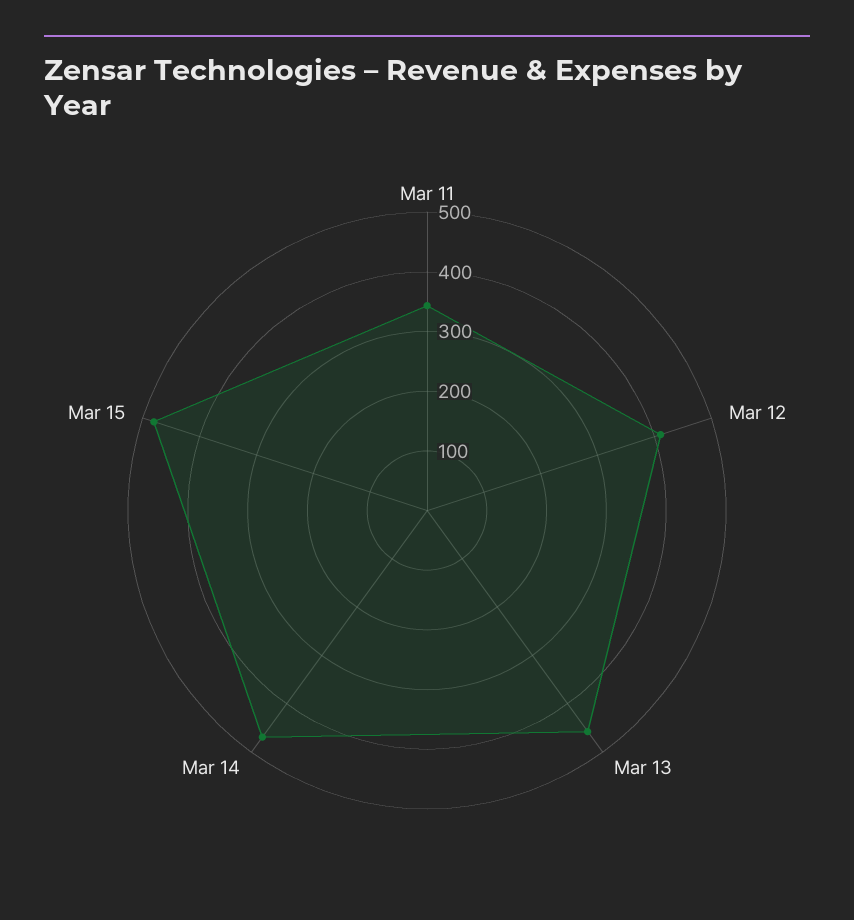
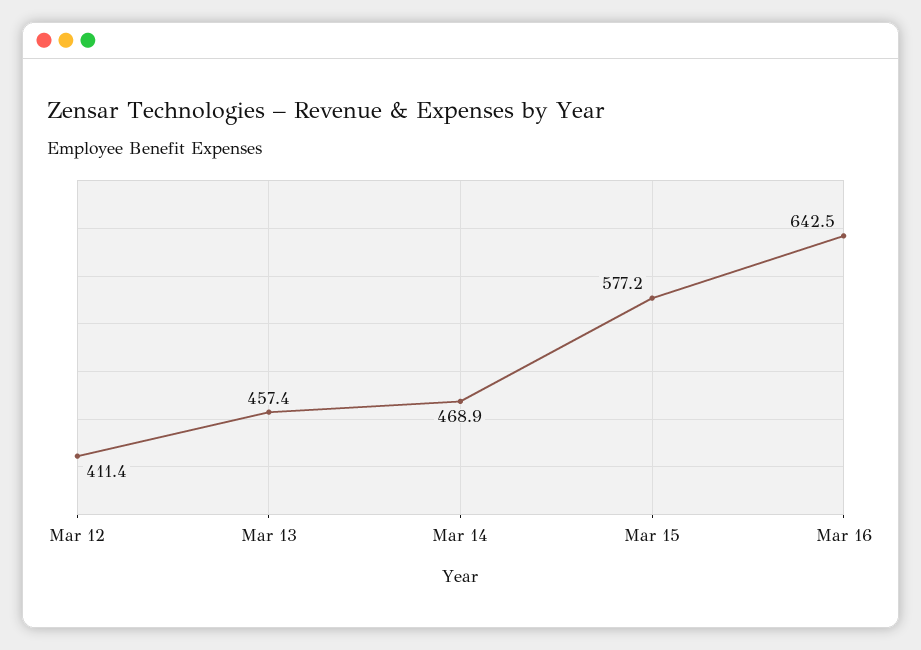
Mar 11: 340 -> none
Mar 15: 480 -> 577.2
Mar 16: none -> 642.5

